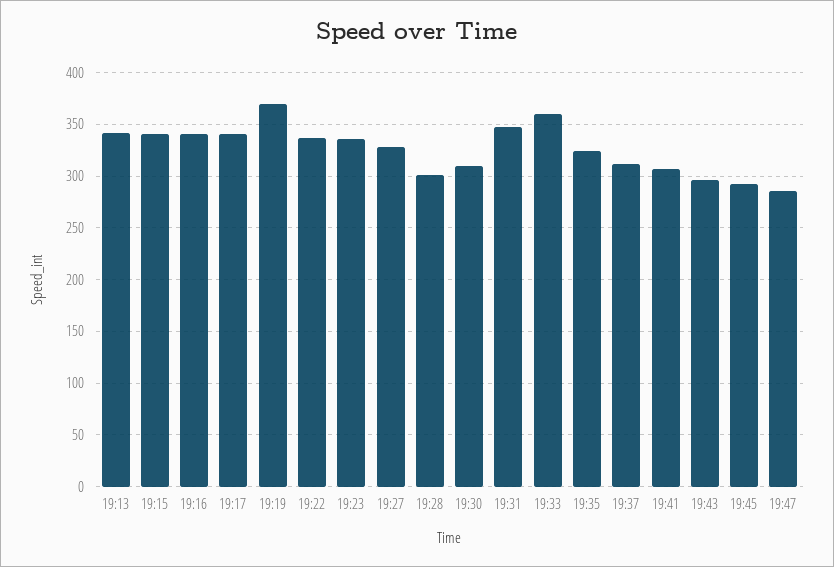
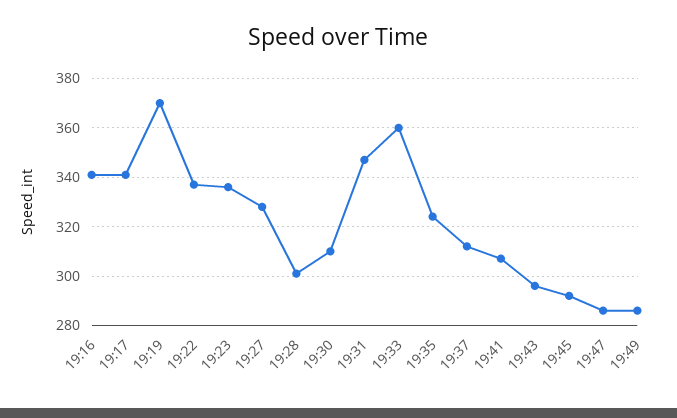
19:13: 340 -> none
19:15: 340 -> none
19:49: none -> 285

